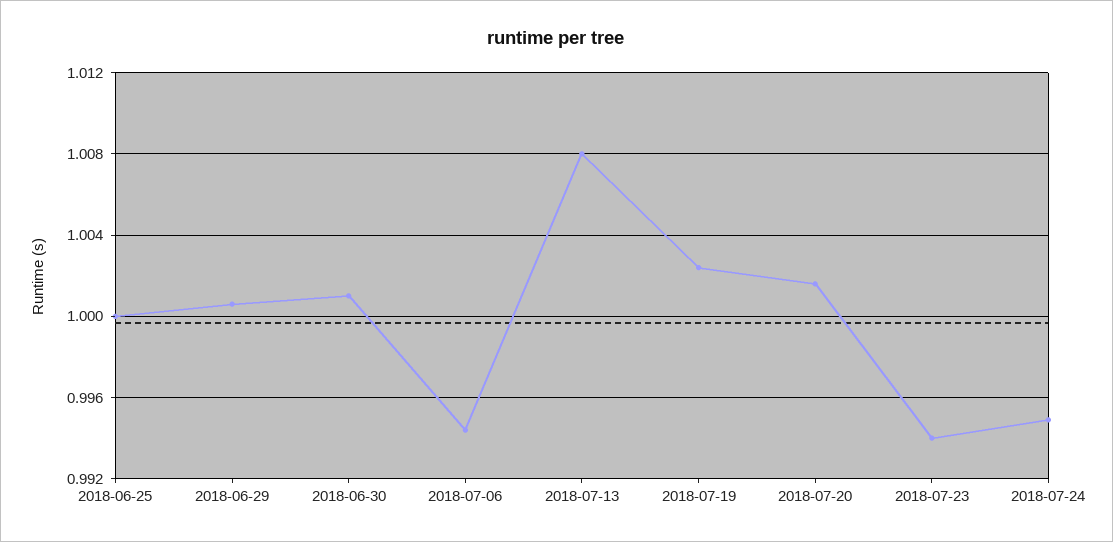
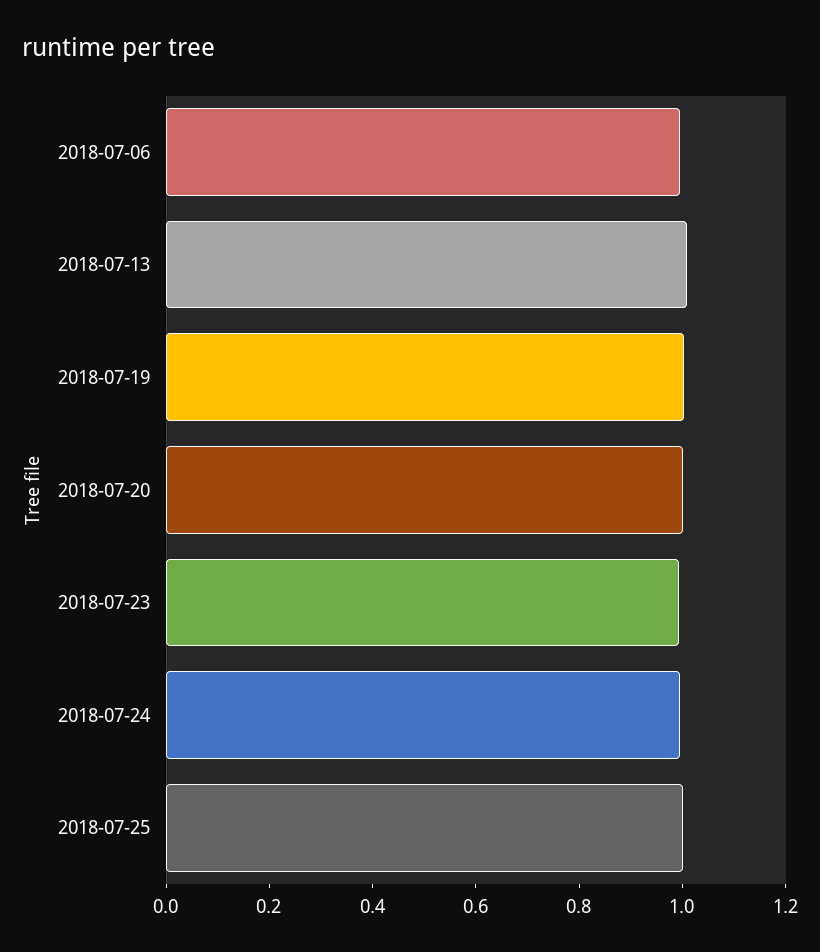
2018-06-25: 1 -> none
2018-06-29: 1.0005 -> none
2018-06-30: 1.001 -> none
2018-07-25: none -> 1

